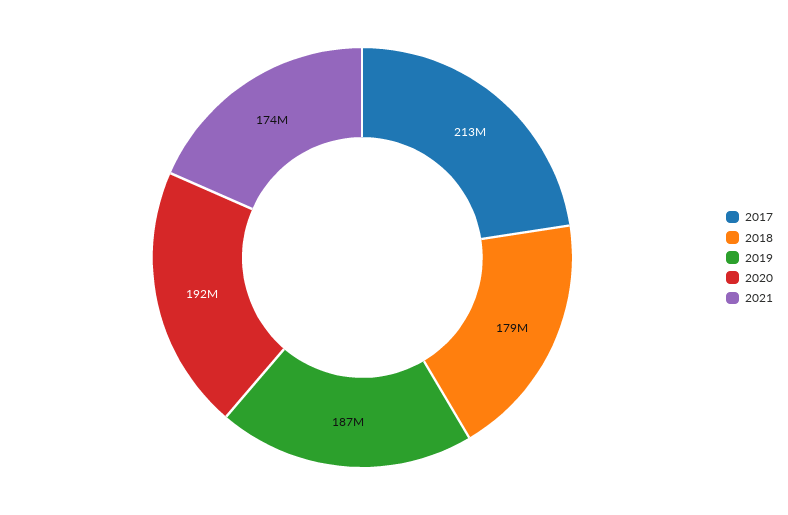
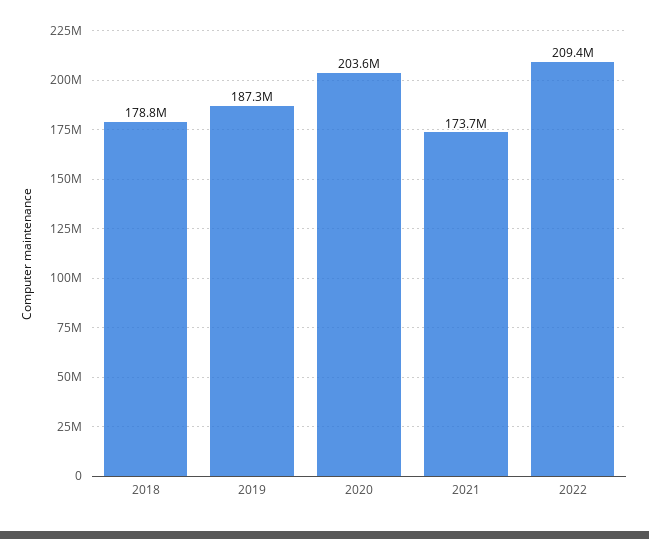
2017: 213000000 -> none
2020: 192000000 -> 203600000
2022: none -> 209400000

